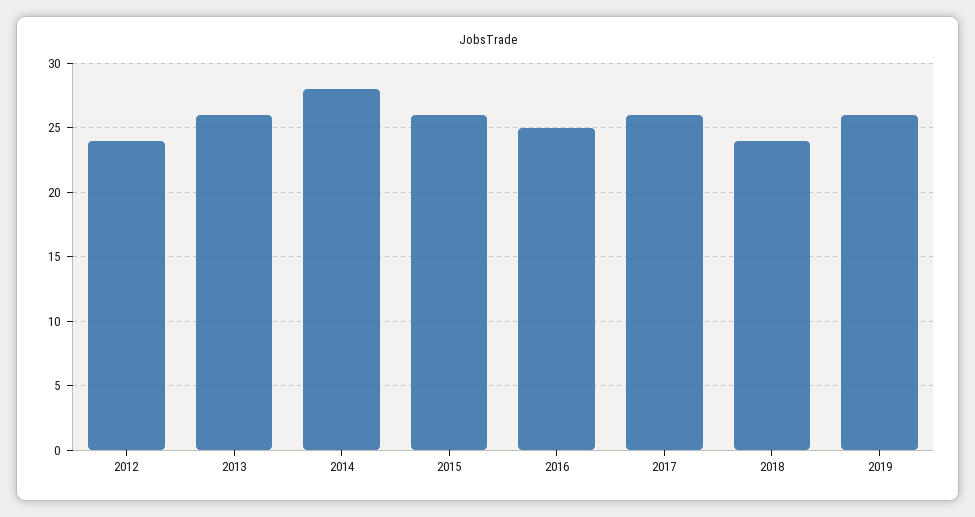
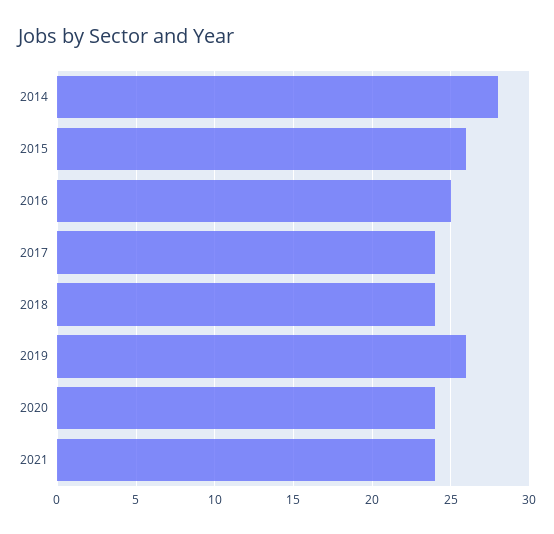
2012: 24 -> none
2013: 26 -> none
2017: 26 -> 24
2020: none -> 24
2021: none -> 24

